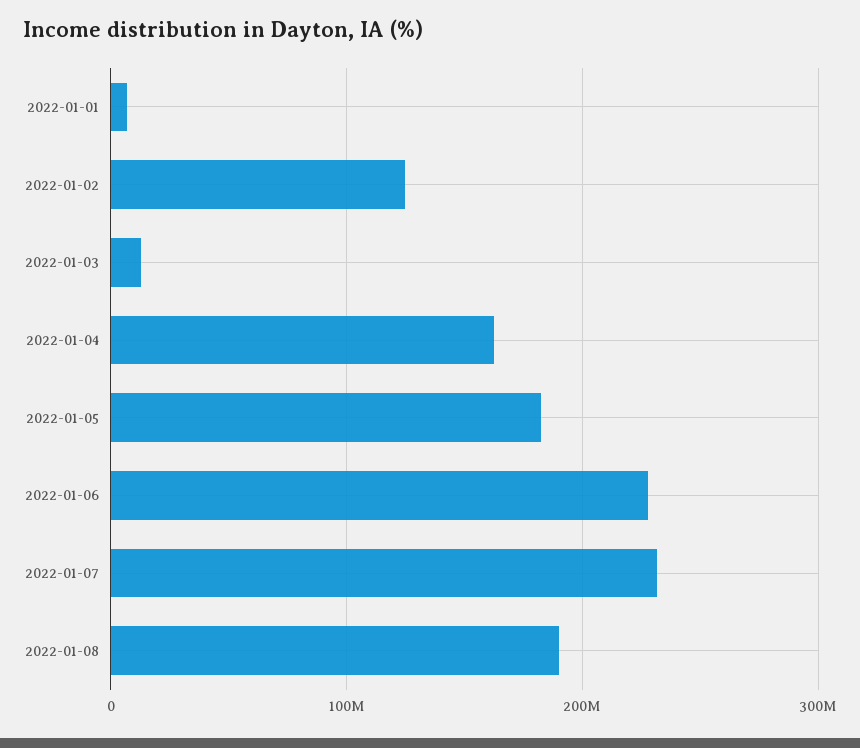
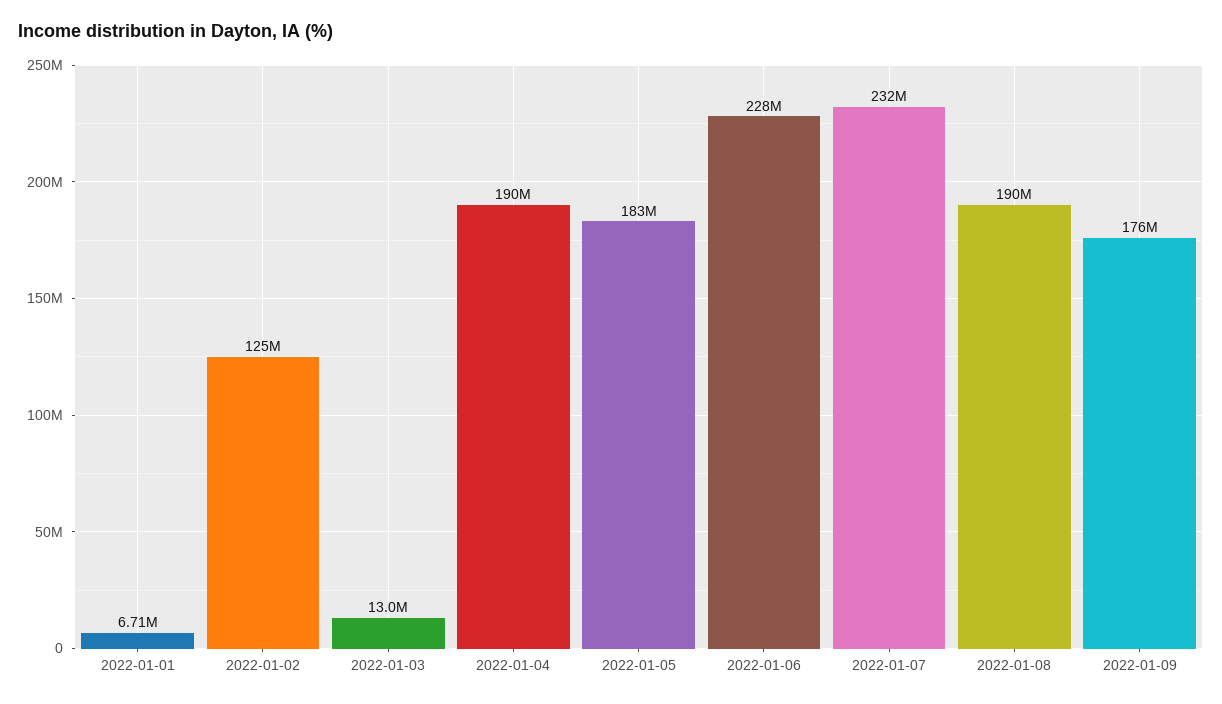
2022-01-04: 160000000 -> 190000000
2022-01-09: none -> 176000000

